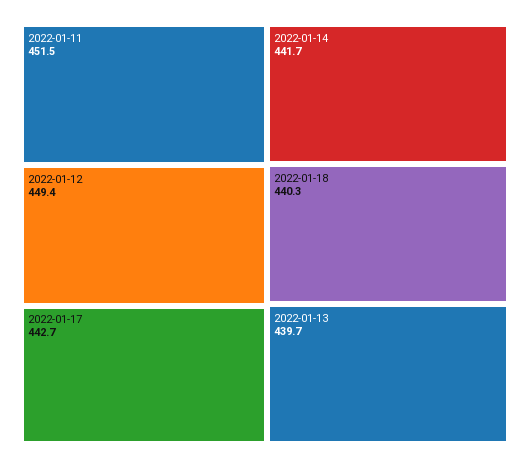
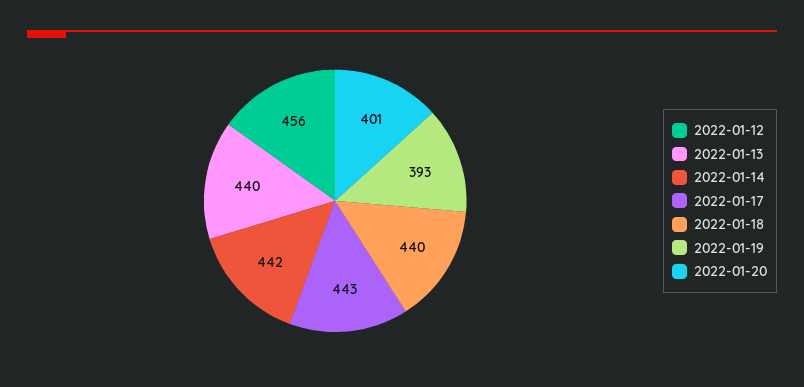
2022-01-11: 451.5 -> none
2022-01-12: 449.4 -> 456
2022-01-19: none -> 393
2022-01-20: none -> 401

